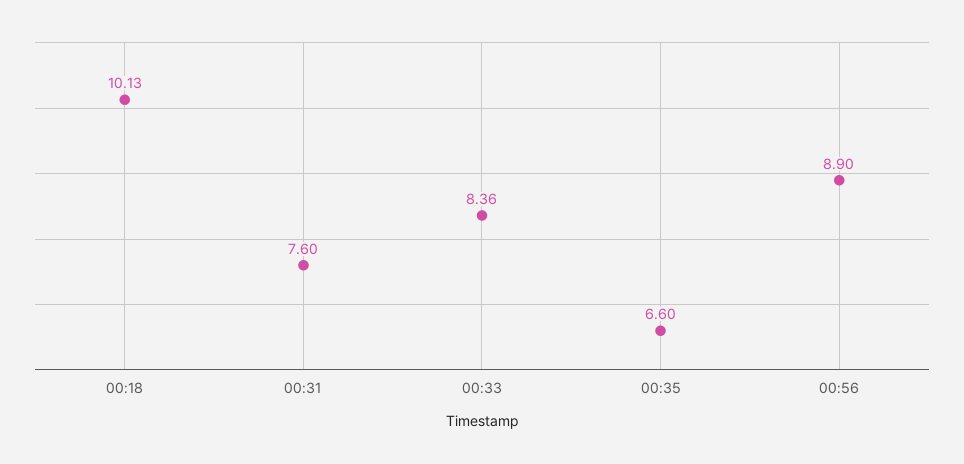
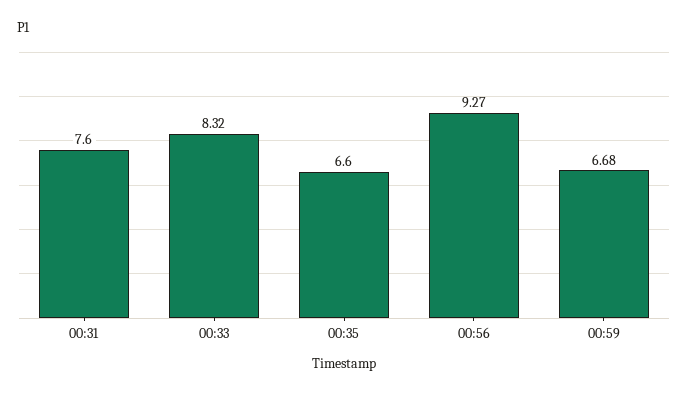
00:18: 10.13 -> none
00:33: 8.36 -> 8.32
00:56: 8.9 -> 9.27
00:59: none -> 6.68

